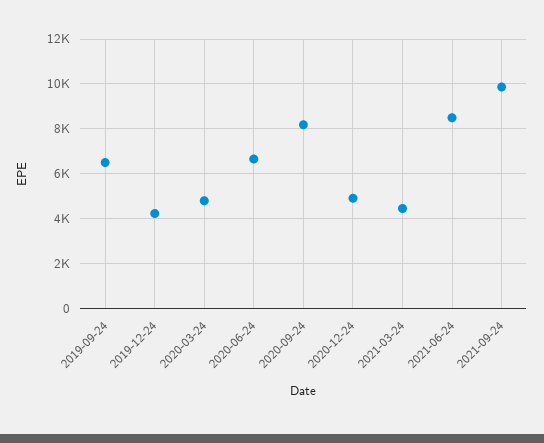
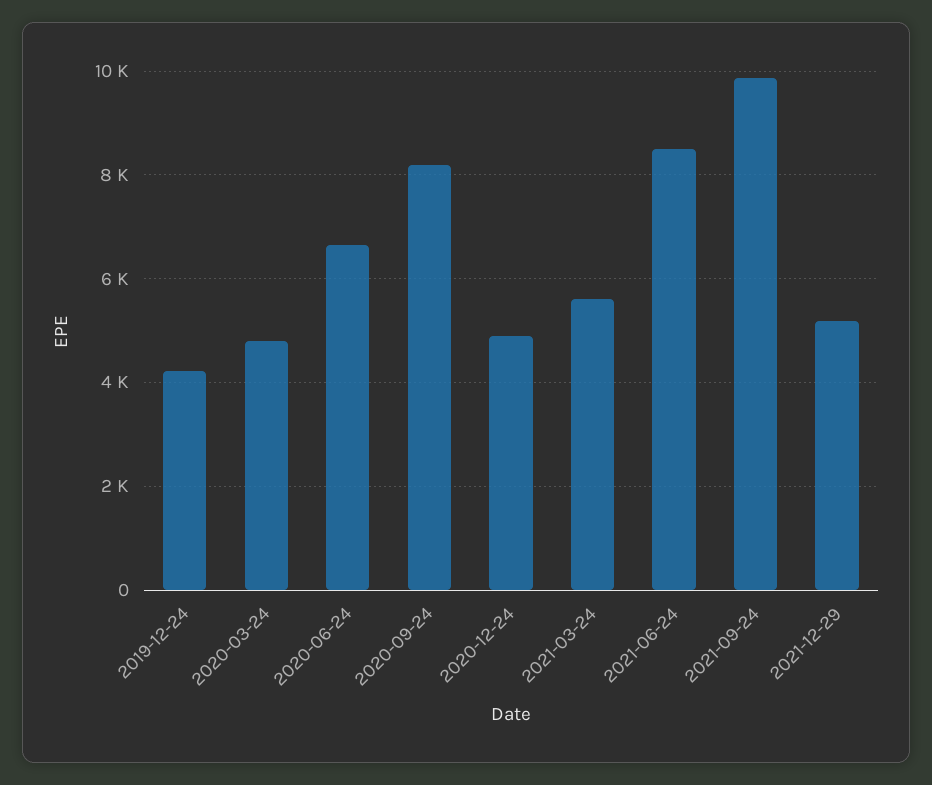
2019-09-24: 6500 -> none
2021-03-24: 4500 -> 5600
2021-12-29: none -> 5200

